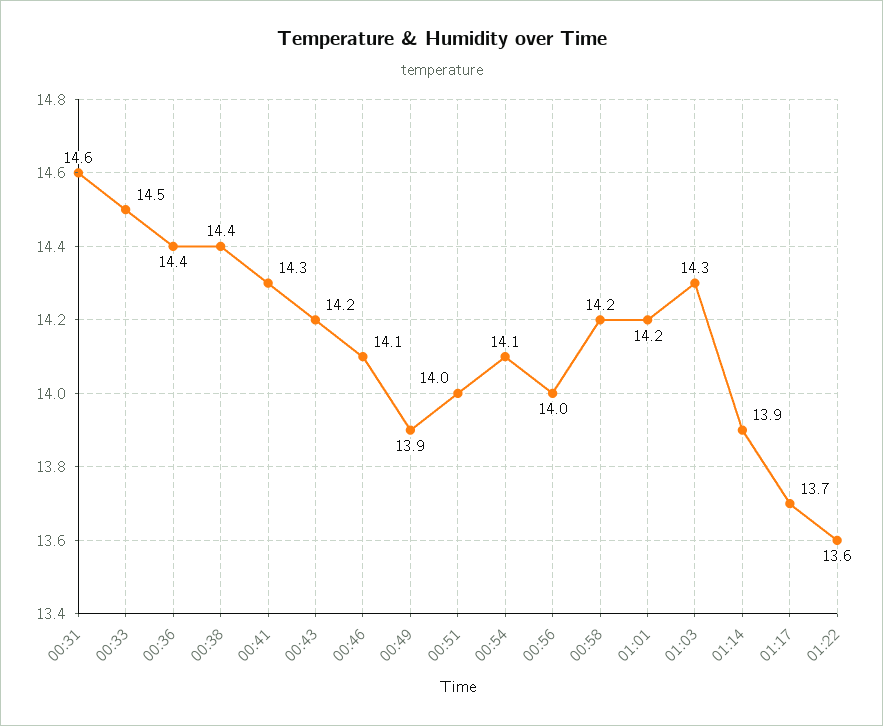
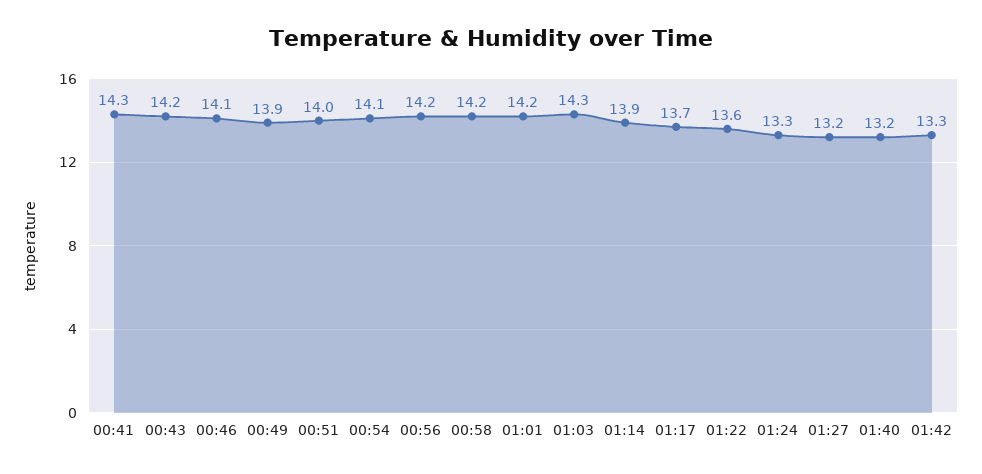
00:31: 14.6 -> none
00:33: 14.5 -> none
00:36: 14.4 -> none
00:38: 14.4 -> none
00:56: 14 -> 14.2
01:24: none -> 13.3
01:27: none -> 13.2
01:40: none -> 13.2
01:42: none -> 13.3

